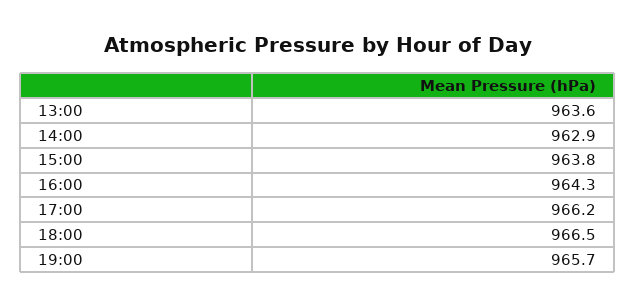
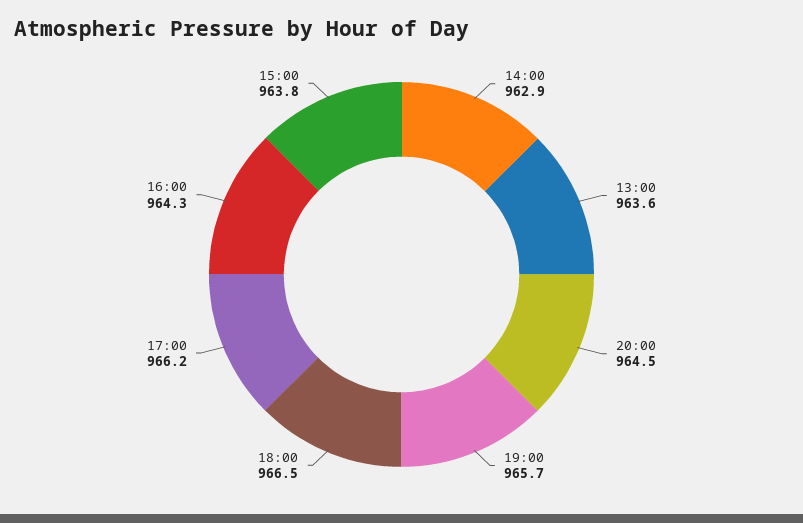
20:00: none -> 964.5

